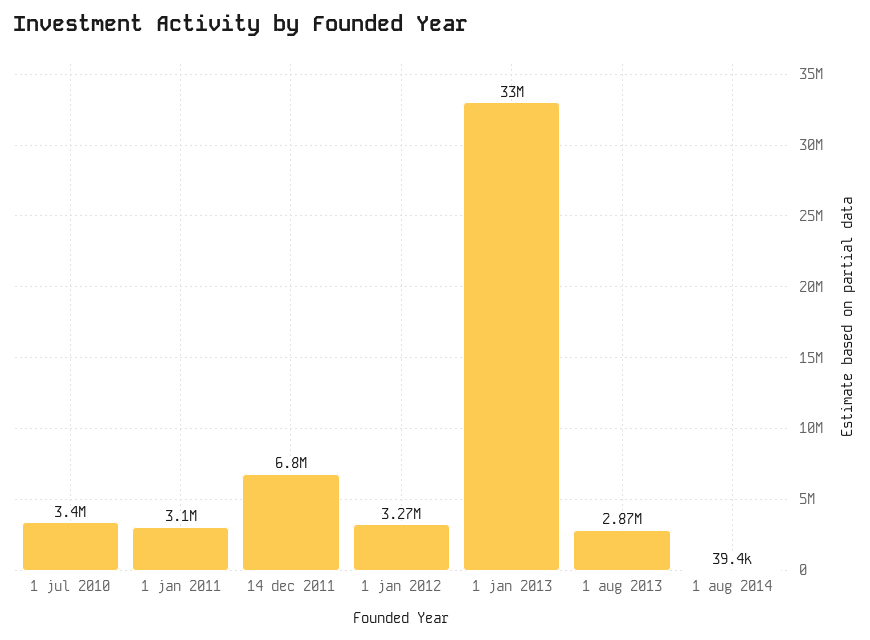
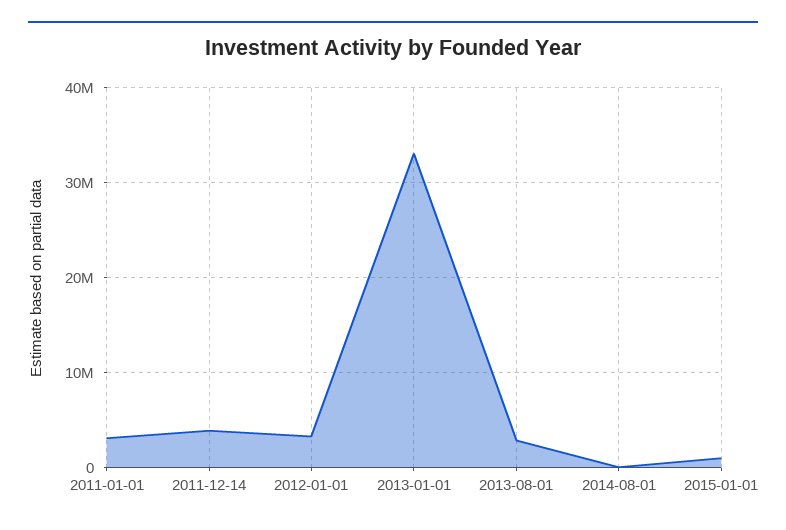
1 jul 2010: 3400000 -> none
14 dec 2011: 6800000 -> 4000000
2015-01-01: none -> 1000000

